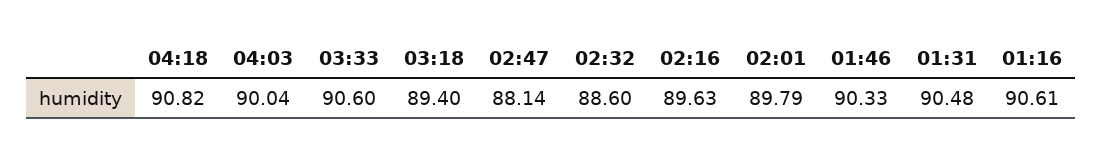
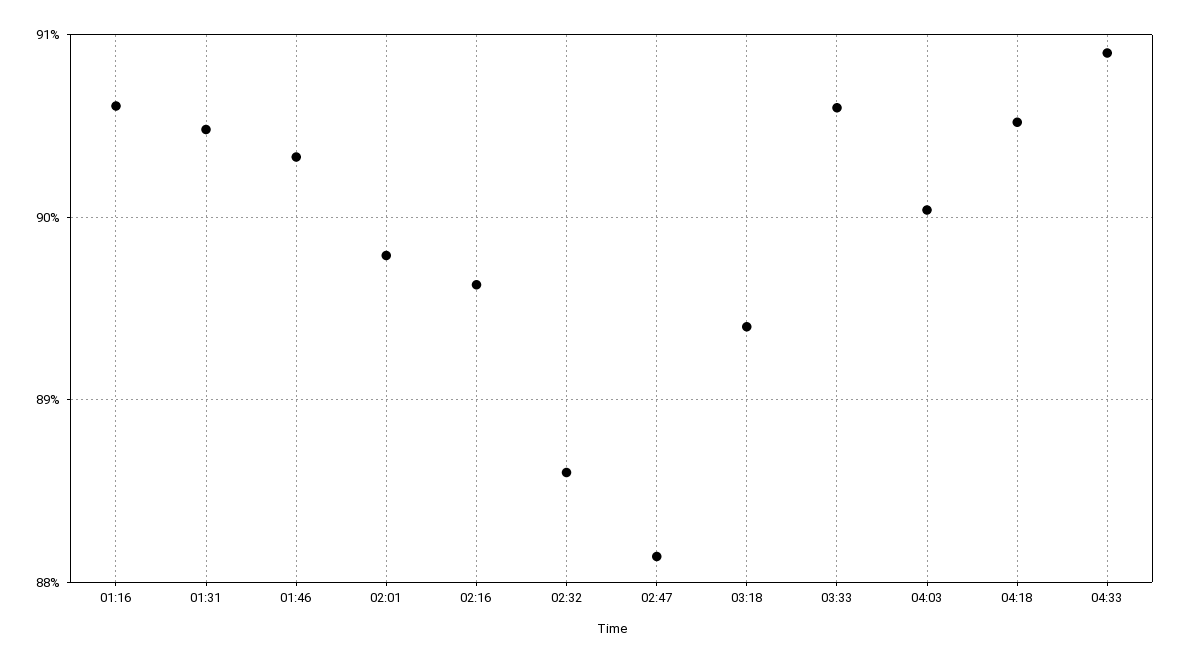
04:18: 90.82 -> 90.5
04:33: none -> 90.9

